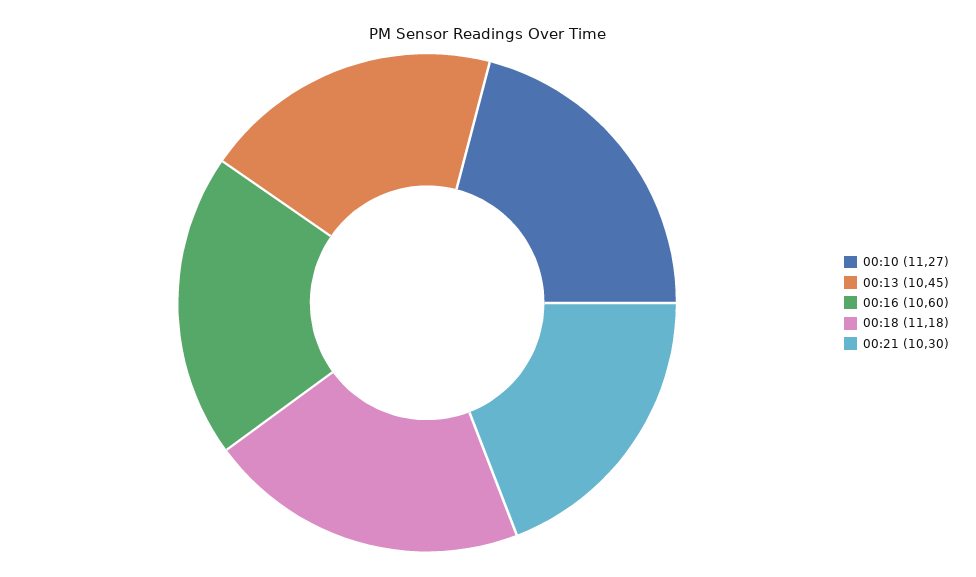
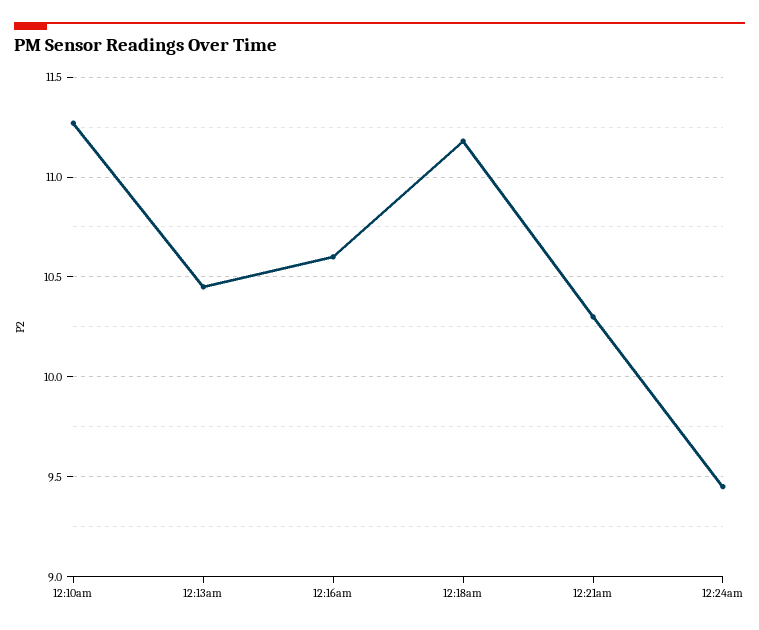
12:24am: none -> 9.45

